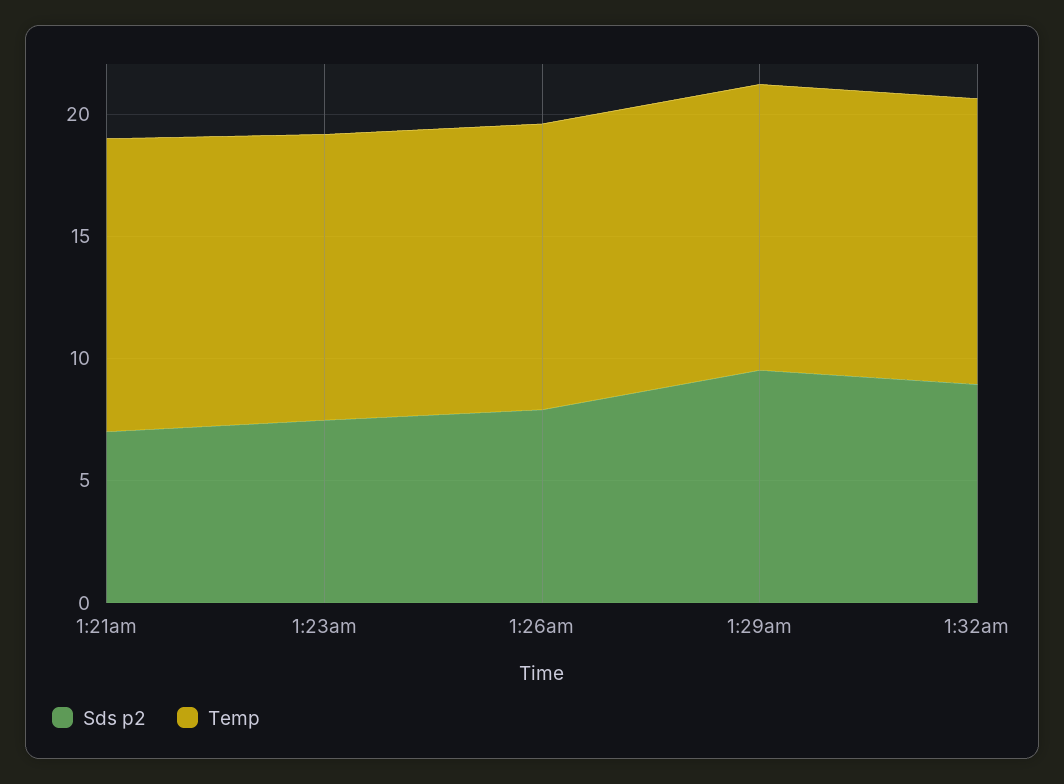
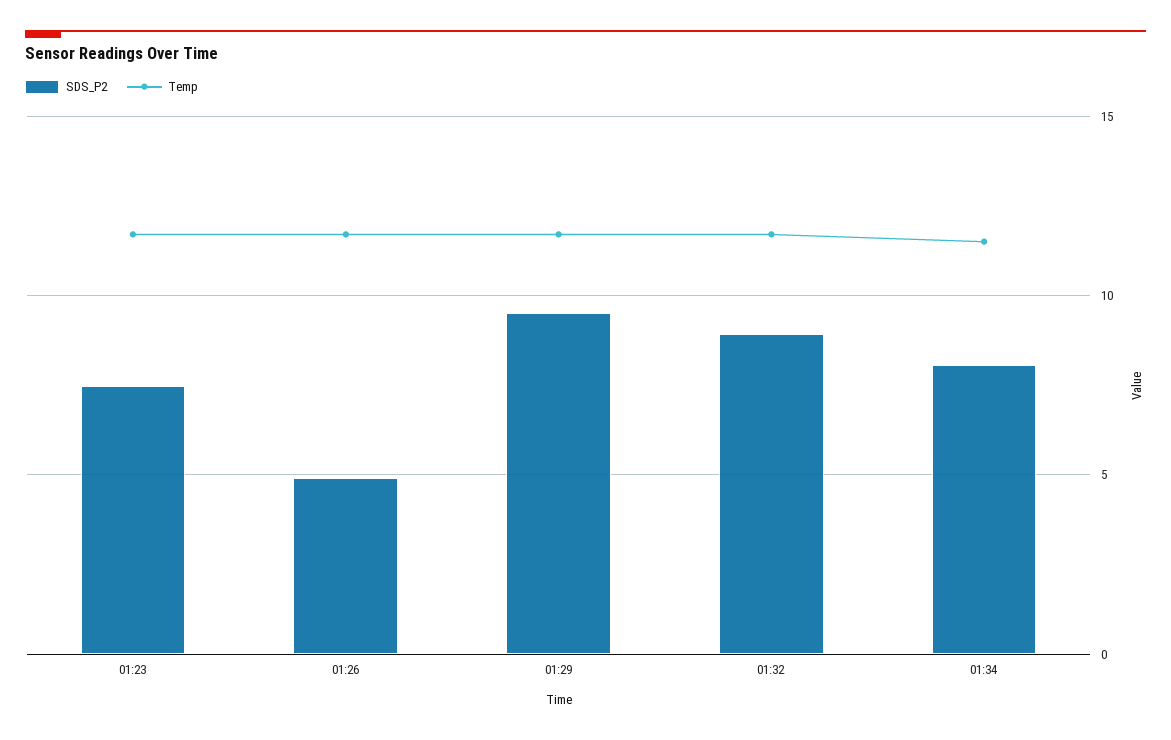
Sds p2, 1:21am: 7 -> none
Temp, 1:21am: 12 -> none
Sds p2, 1:26am: 8 -> 5
Sds p2, 01:34: none -> 8
Temp, 01:34: none -> 11.5

